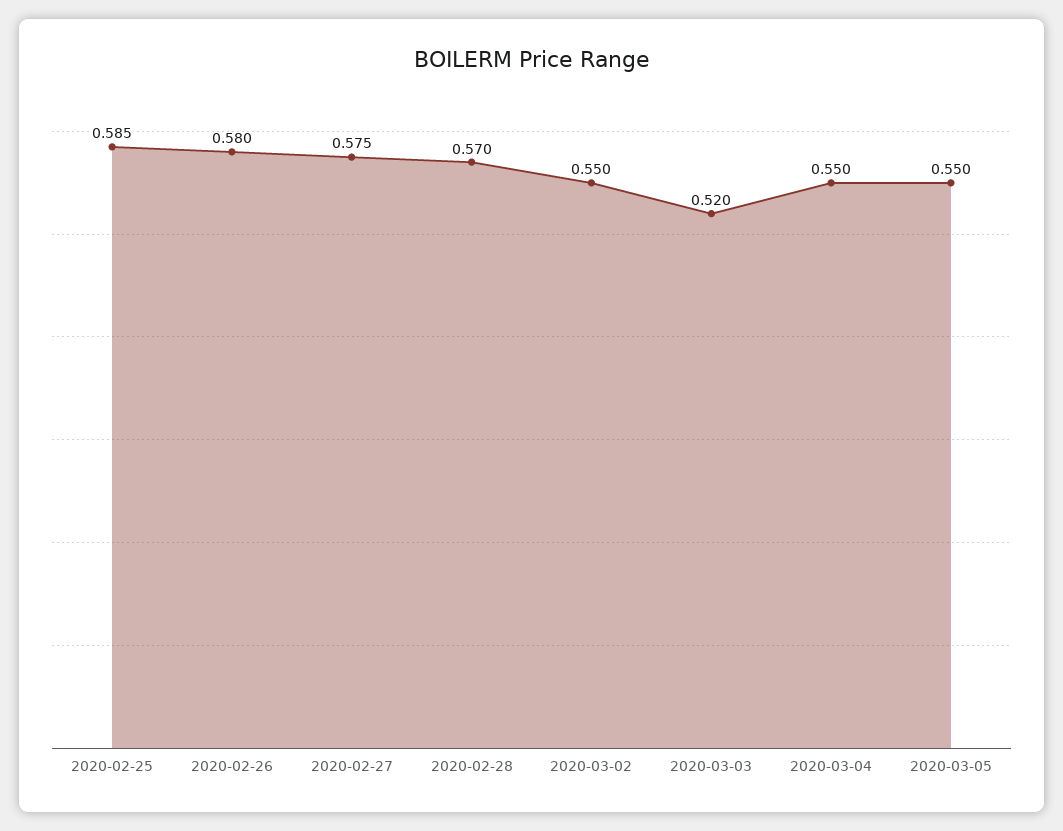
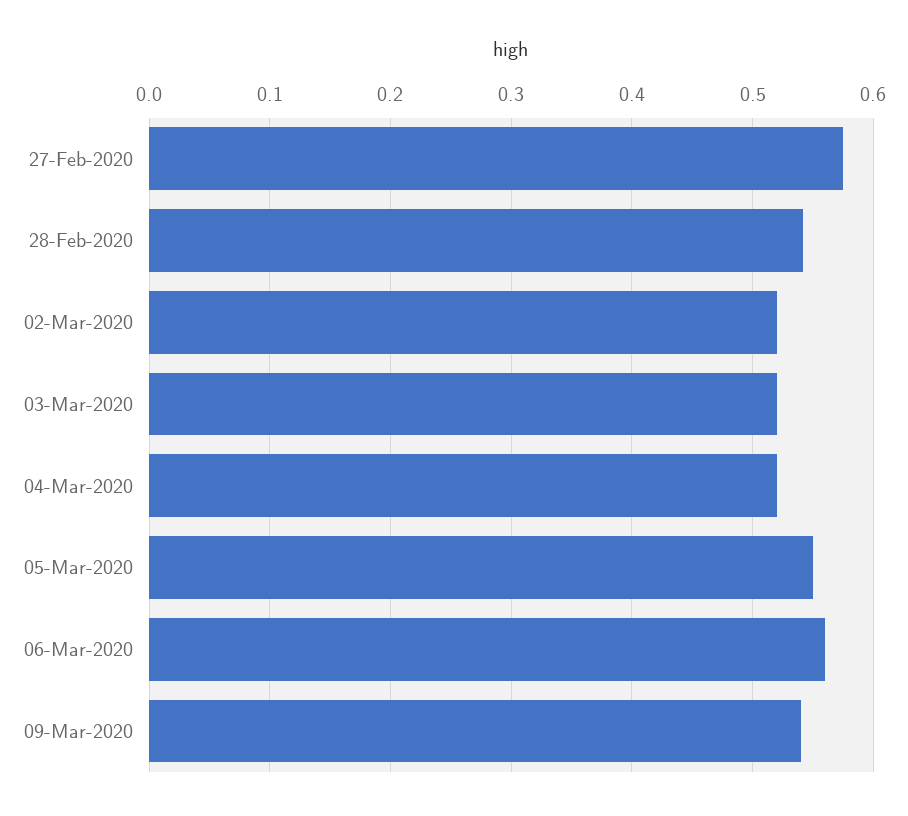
2020-02-25: 0.585 -> none
2020-02-26: 0.58 -> none
2020-02-28: 0.57 -> 0.54
2020-03-02: 0.55 -> 0.52
2020-03-04: 0.55 -> 0.52
06-Mar-2020: none -> 0.56
09-Mar-2020: none -> 0.54

